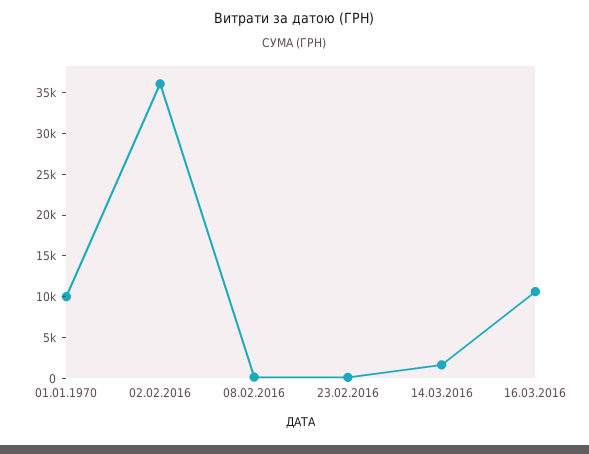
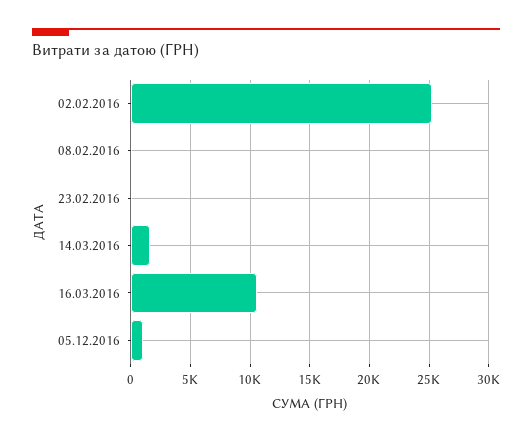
01.01.1970: 10000 -> none
02.02.2016: 36000 -> 25000
05.12.2016: none -> 1000

